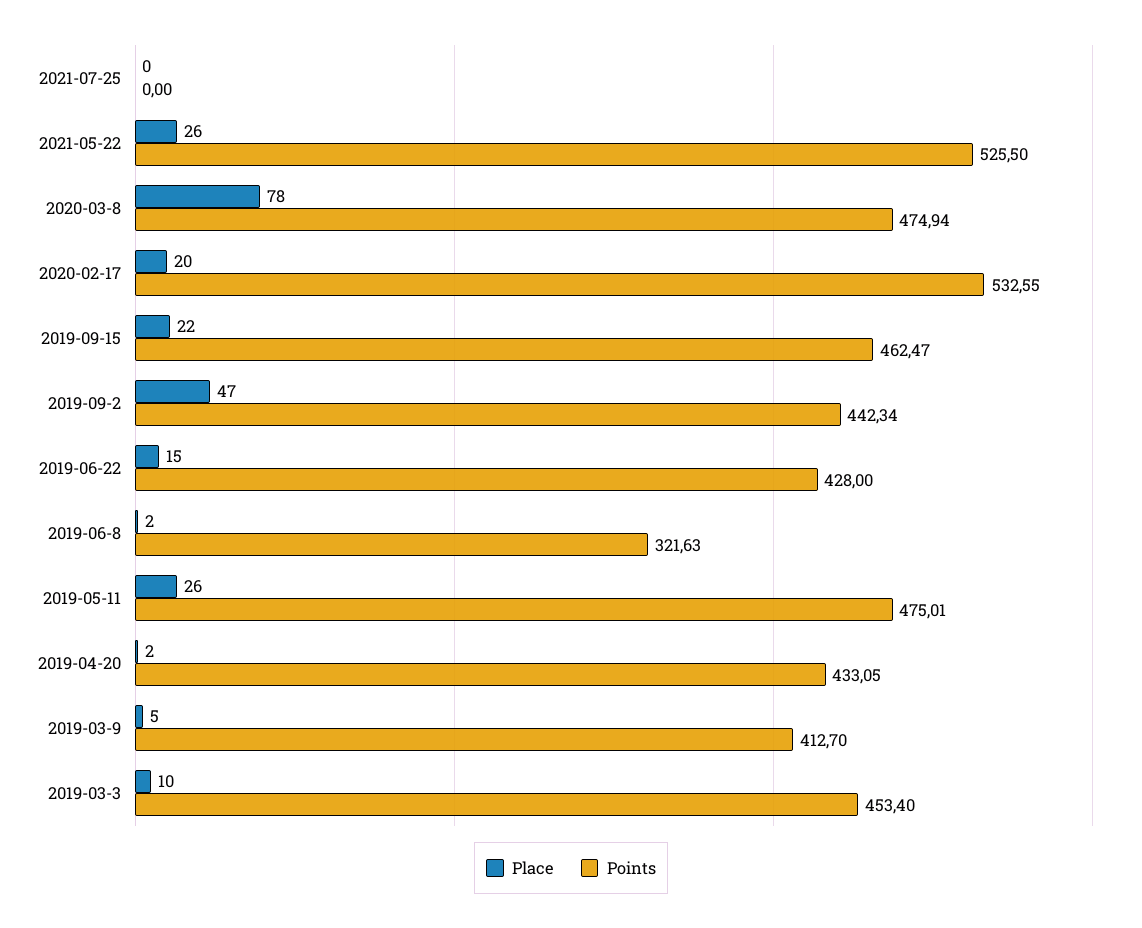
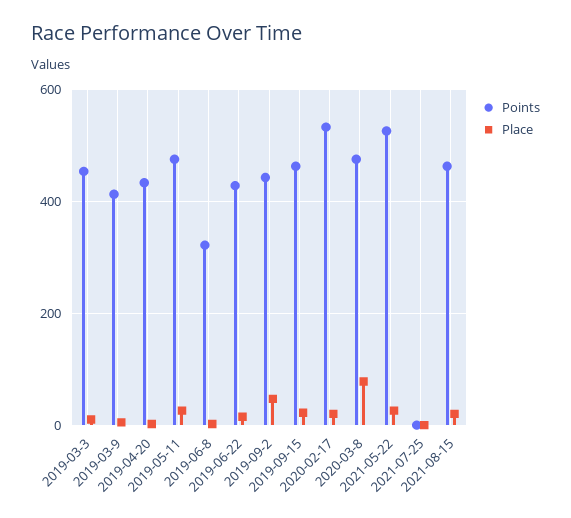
Points, 2021-08-15: none -> 460
Place, 2021-08-15: none -> 20

